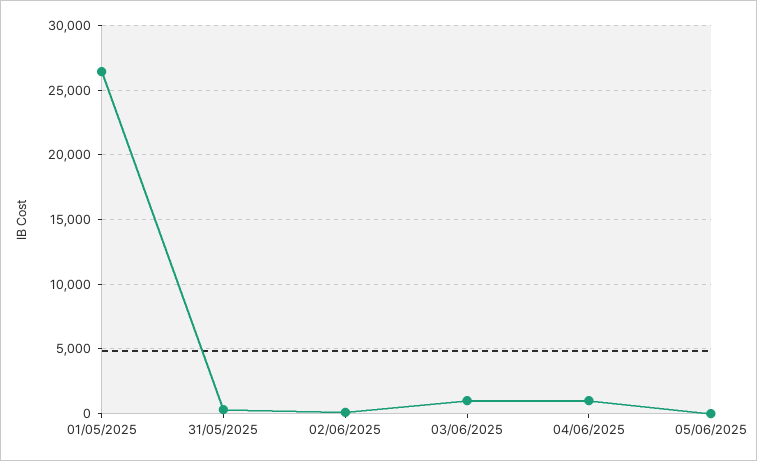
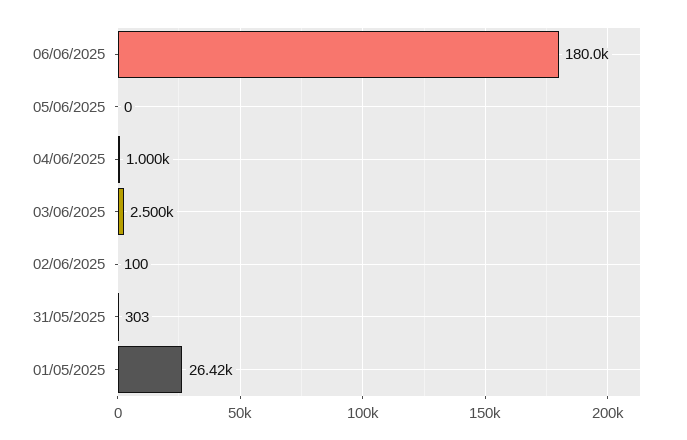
03/06/2025: 1000 -> 2500
06/06/2025: none -> 180000

